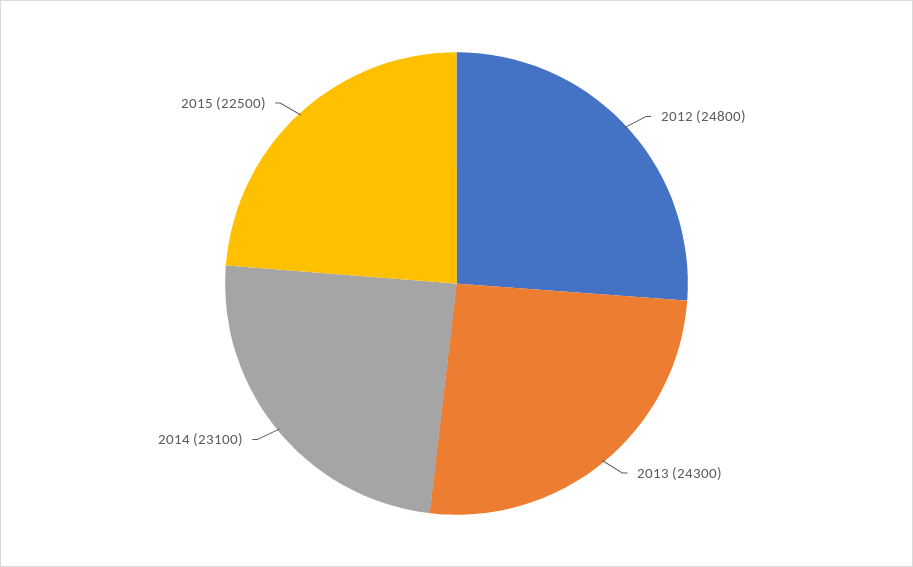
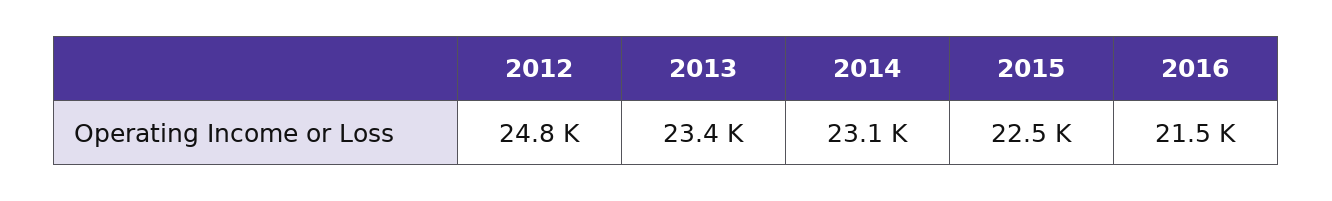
2013: 24300 -> 23400
2016: none -> 21500

